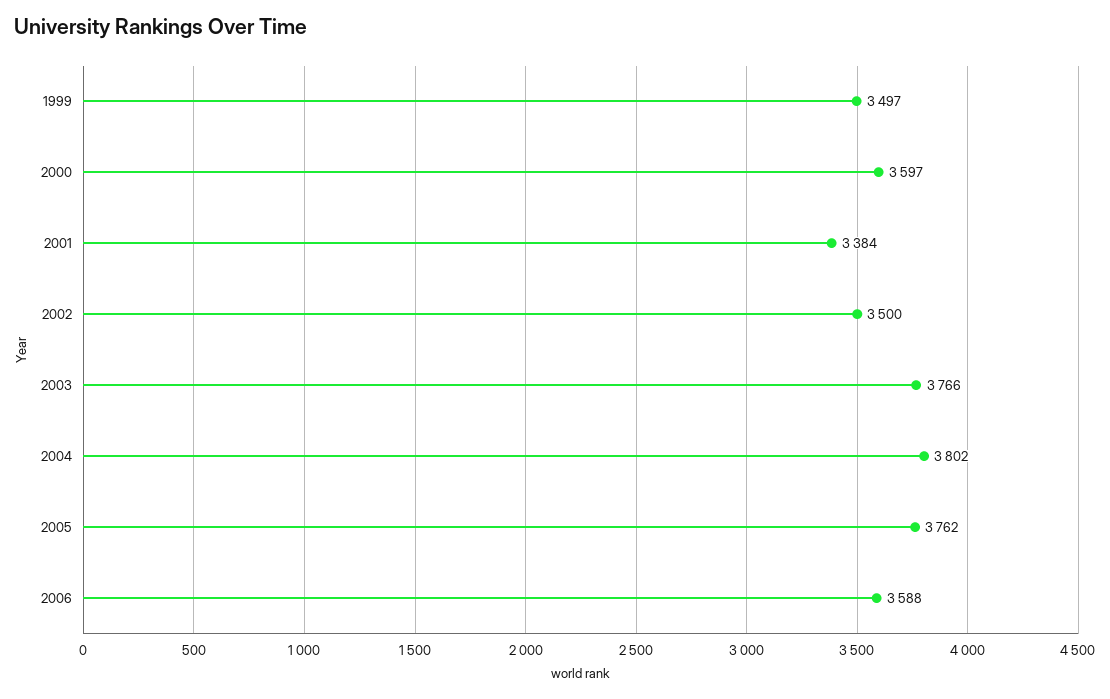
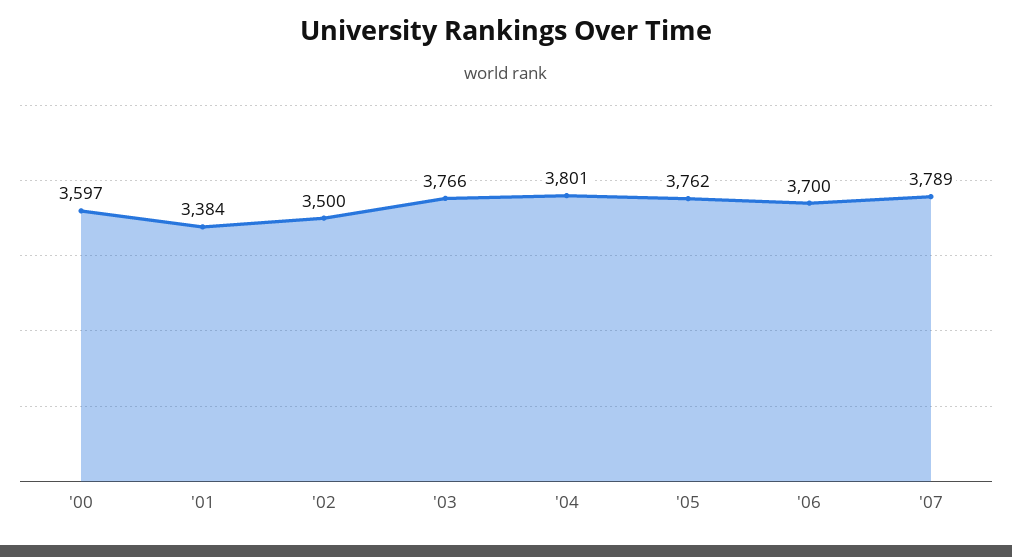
1999: 3497 -> none
2004: 3802 -> 3801
2006: 3588 -> 3700
'07: none -> 3789

